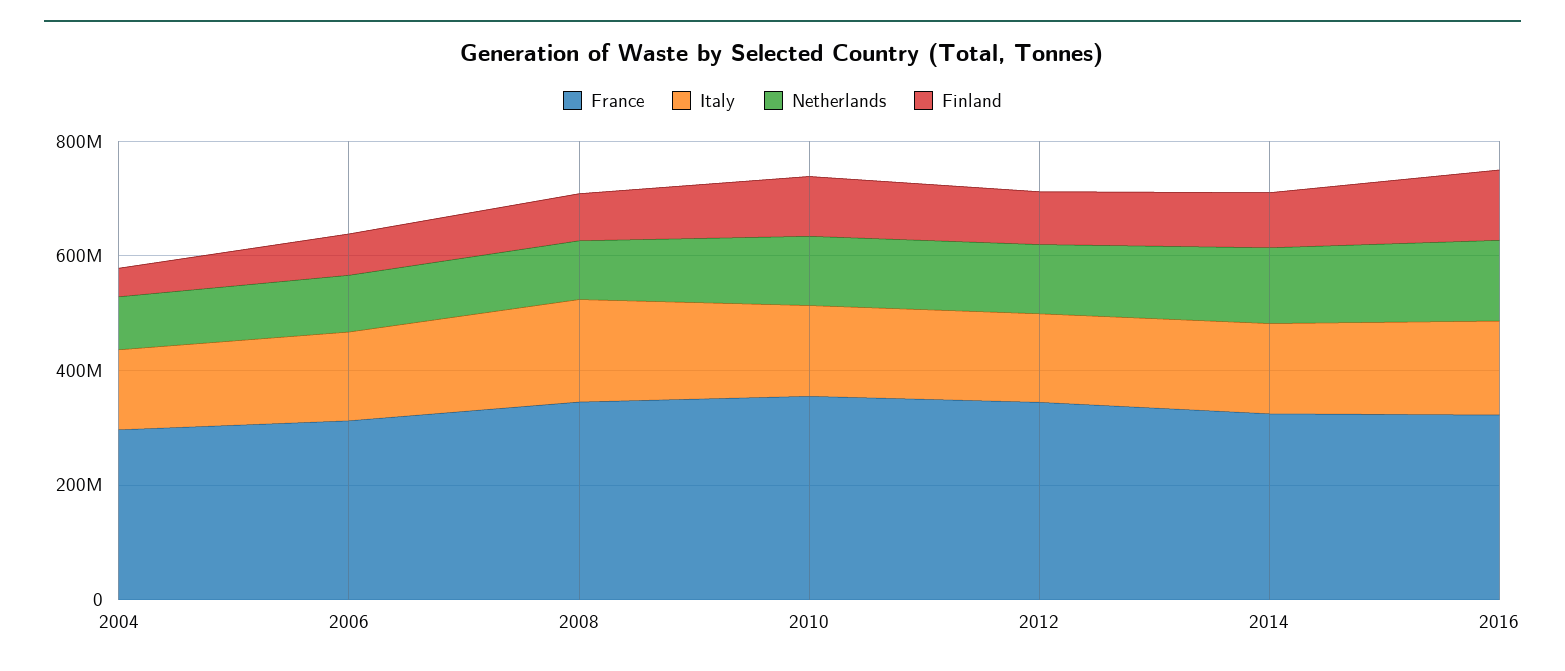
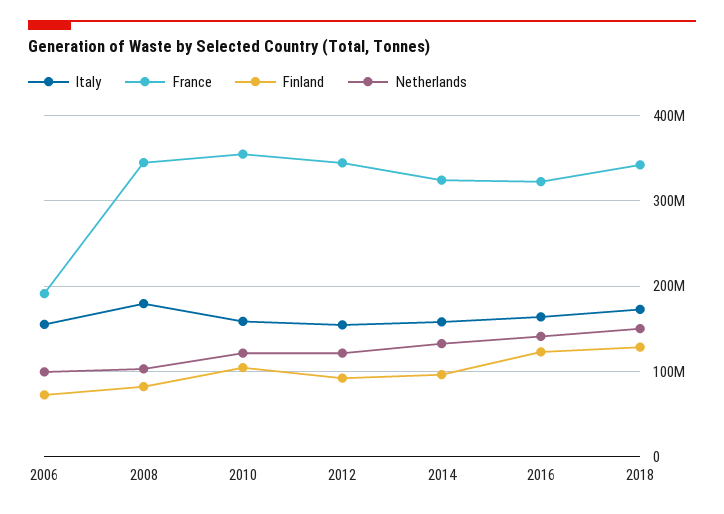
France, 2004: 300000000 -> none
Italy, 2004: 150000000 -> none
Netherlands, 2004: 100000000 -> none
Finland, 2004: 50000000 -> none
France, 2006: 300000000 -> 190000000
Italy, 2018: none -> 170000000
France, 2018: none -> 340000000
Finland, 2018: none -> 130000000
Netherlands, 2018: none -> 150000000

